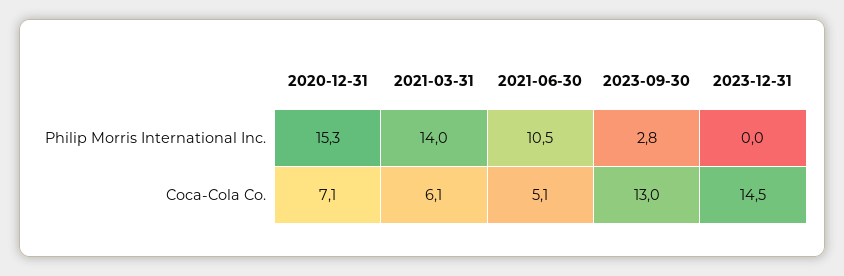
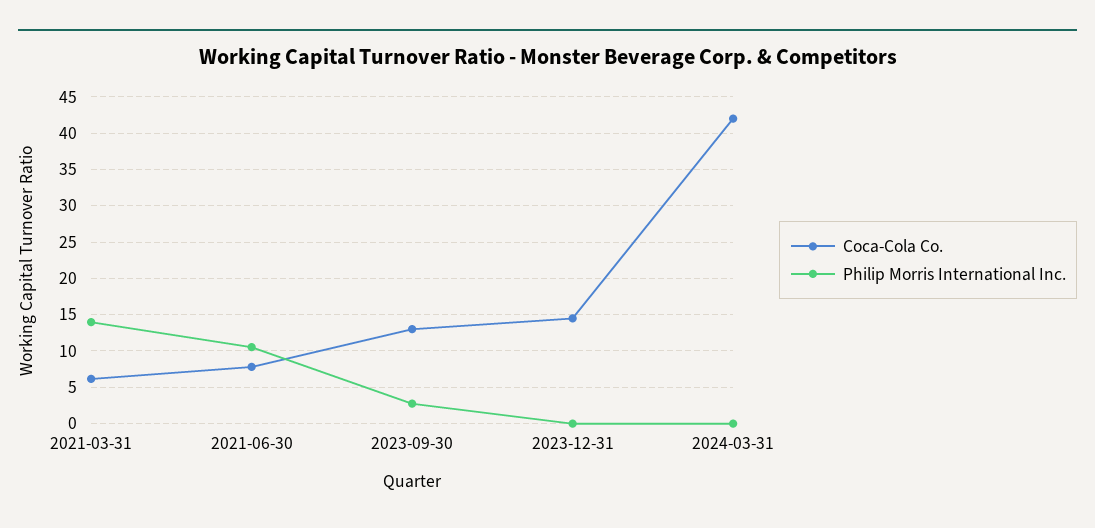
Philip Morris International Inc., 2020-12-31: 15.3 -> none
Coca-Cola Co., 2020-12-31: 7.1 -> none
Coca-Cola Co., 2021-06-30: 5.1 -> 8
Coca-Cola Co., 2024-03-31: none -> 42
Philip Morris International Inc., 2024-03-31: none -> 0

